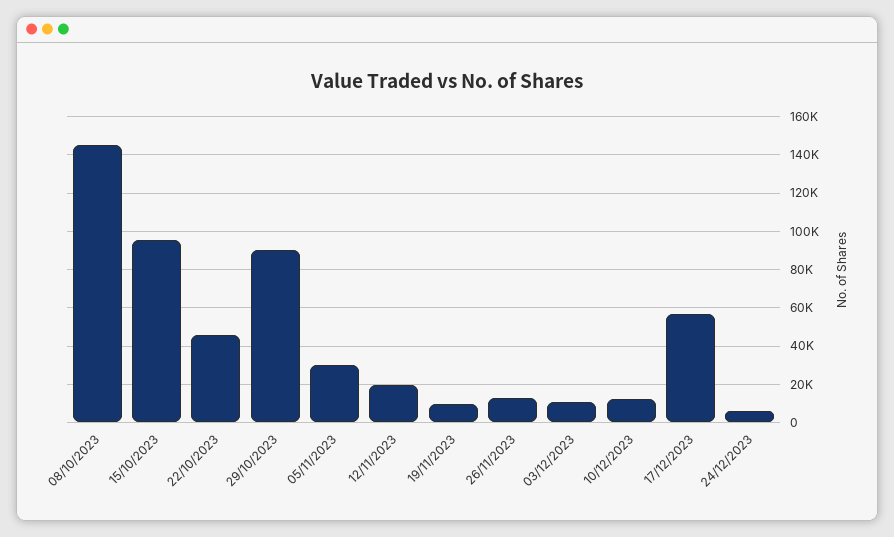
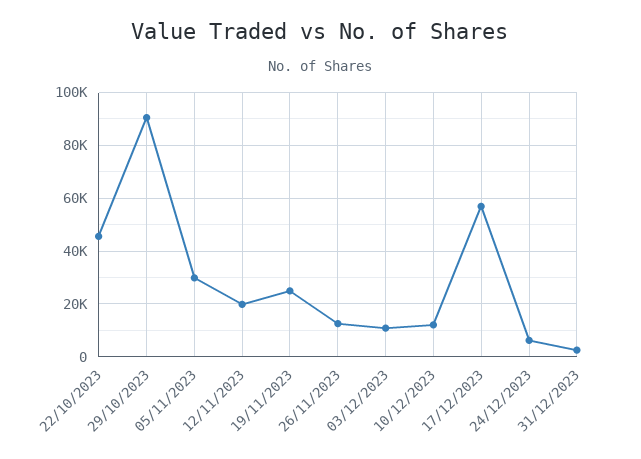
08/10/2023: 145000 -> none
15/10/2023: 95000 -> none
19/11/2023: 10000 -> 25000
31/12/2023: none -> 2500

